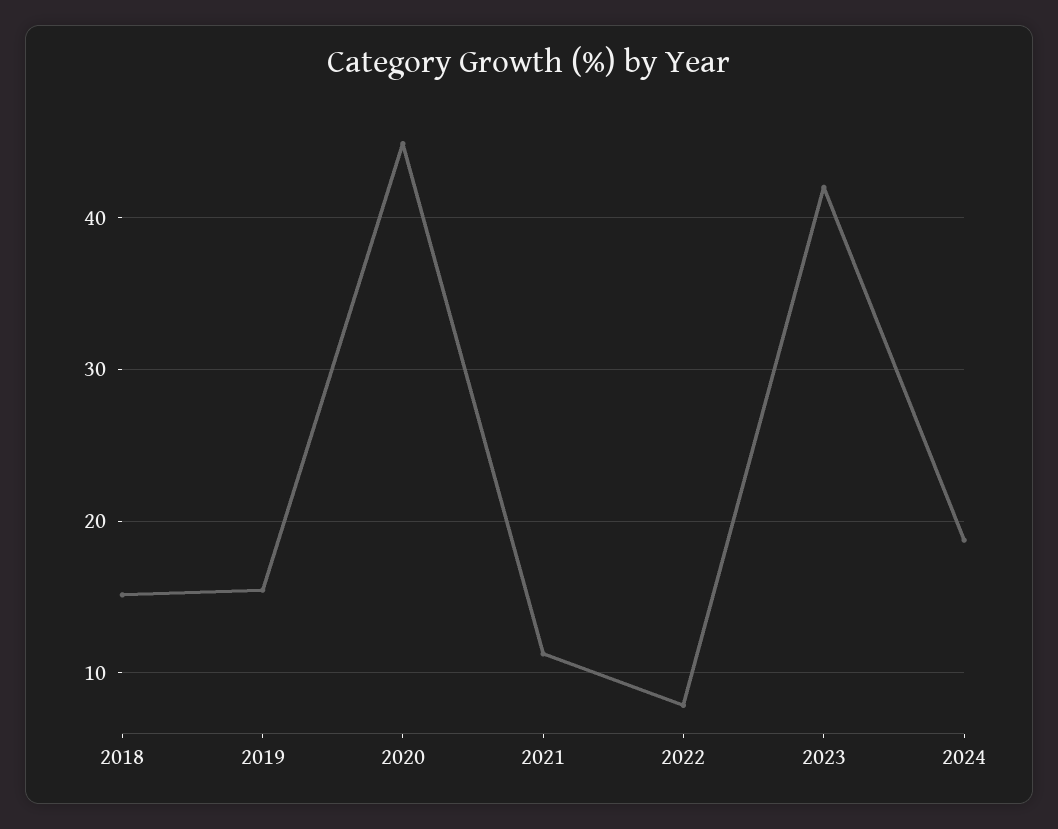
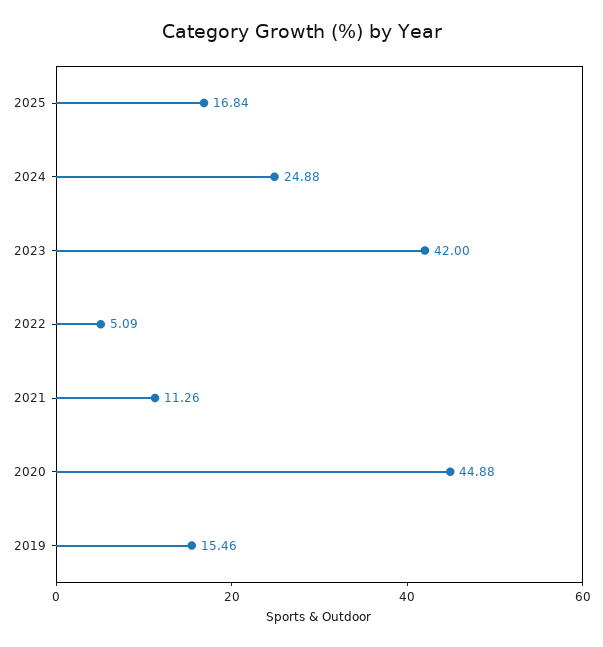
2018: 15 -> none
2022: 8 -> 5.09
2024: 19 -> 24.88
2025: none -> 16.84

